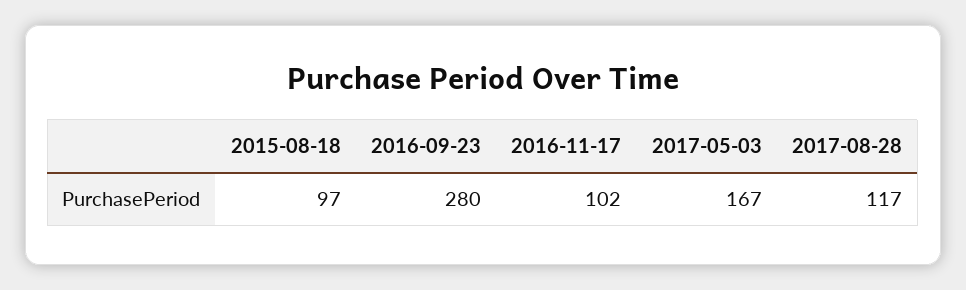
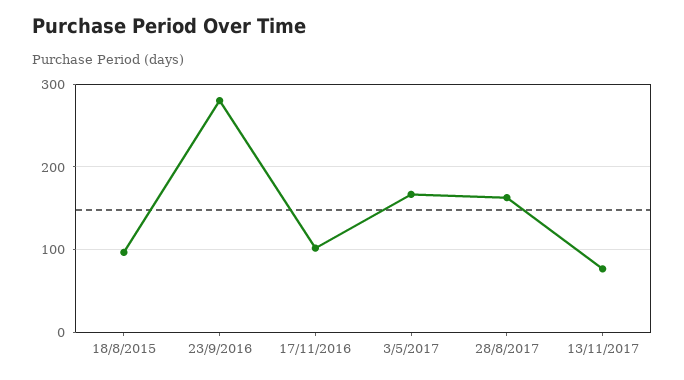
2017-08-28: 117 -> 160
13/11/2017: none -> 80

